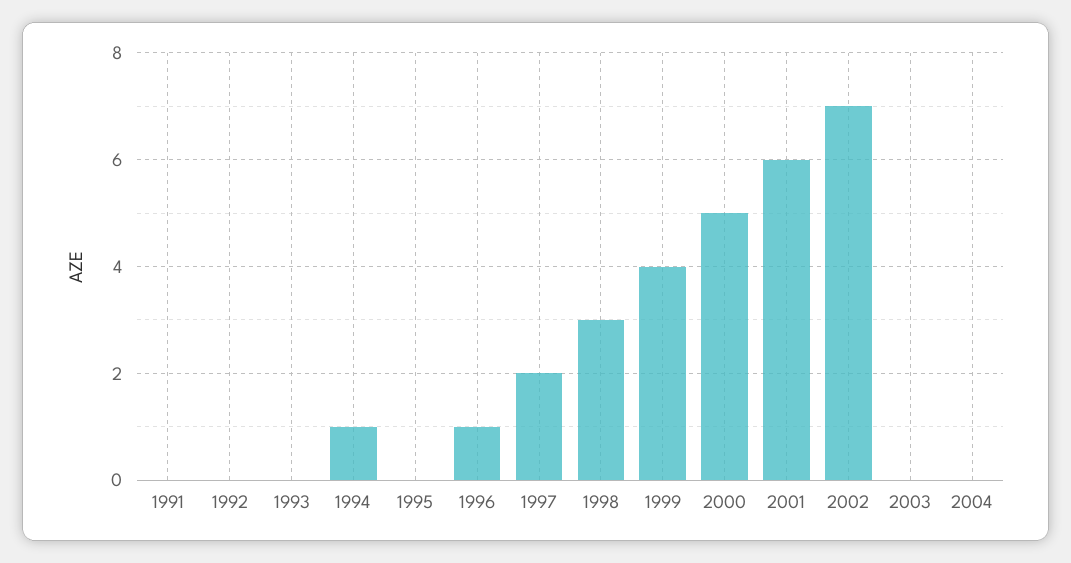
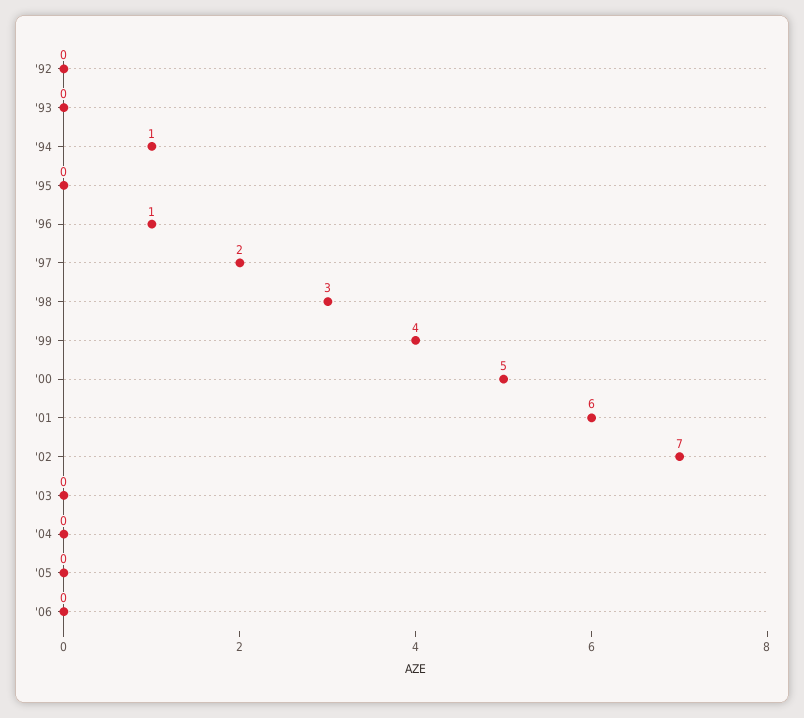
1991: 0 -> none
'05: none -> 0
'06: none -> 0

